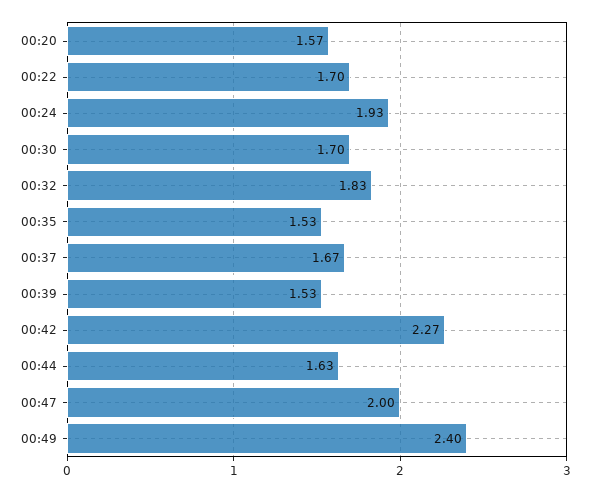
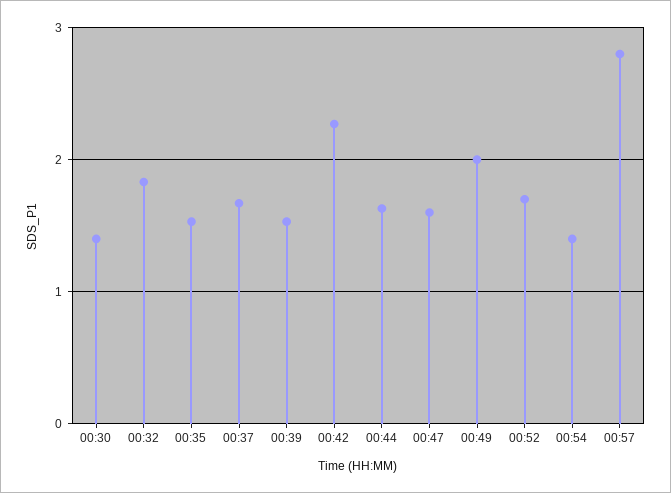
00:20: 1.57 -> none
00:22: 1.7 -> none
00:24: 1.93 -> none
00:30: 1.7 -> 1.4
00:47: 2 -> 1.6
00:49: 2.4 -> 2
00:52: none -> 1.7
00:54: none -> 1.4
00:57: none -> 2.8

